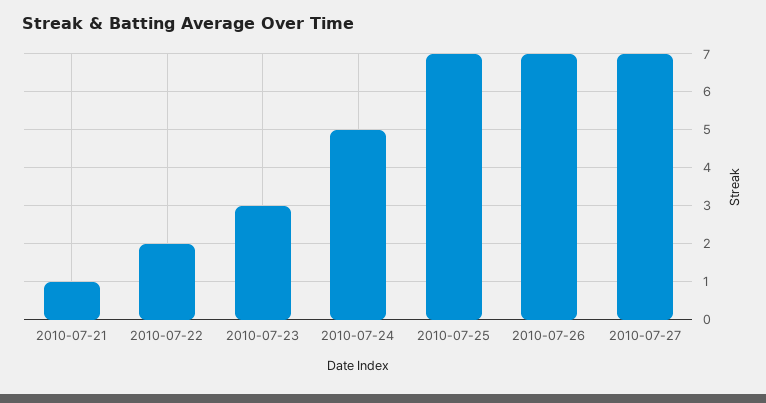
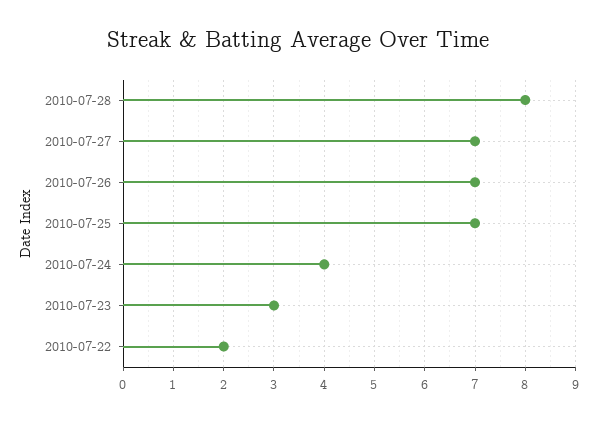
2010-07-21: 1 -> none
2010-07-24: 5 -> 4
2010-07-28: none -> 8

